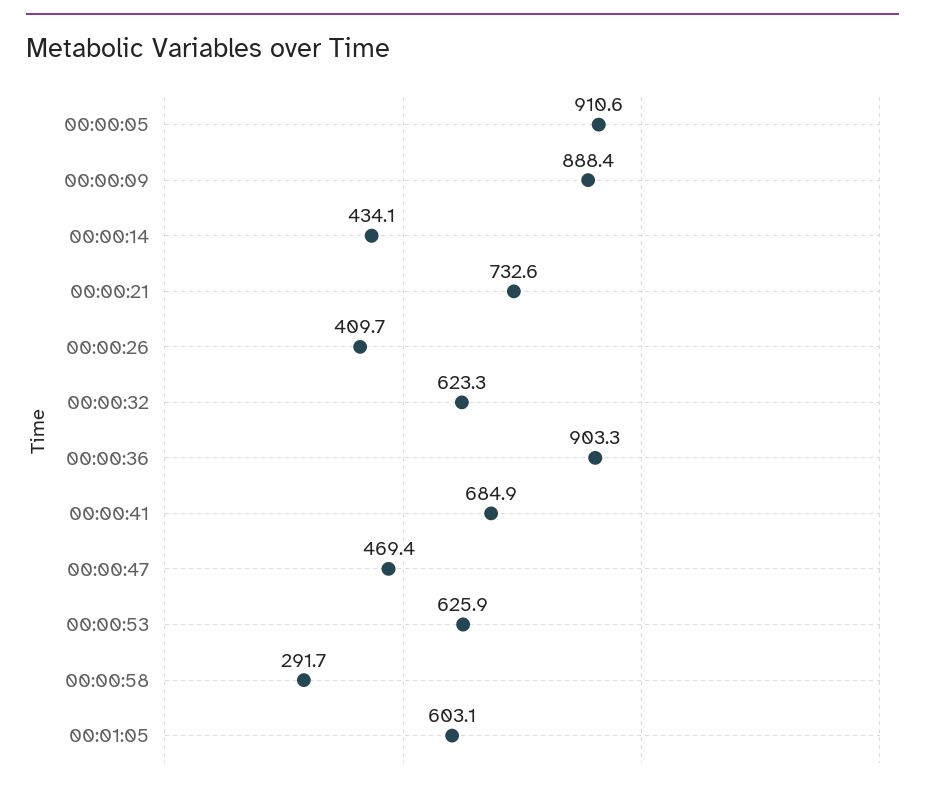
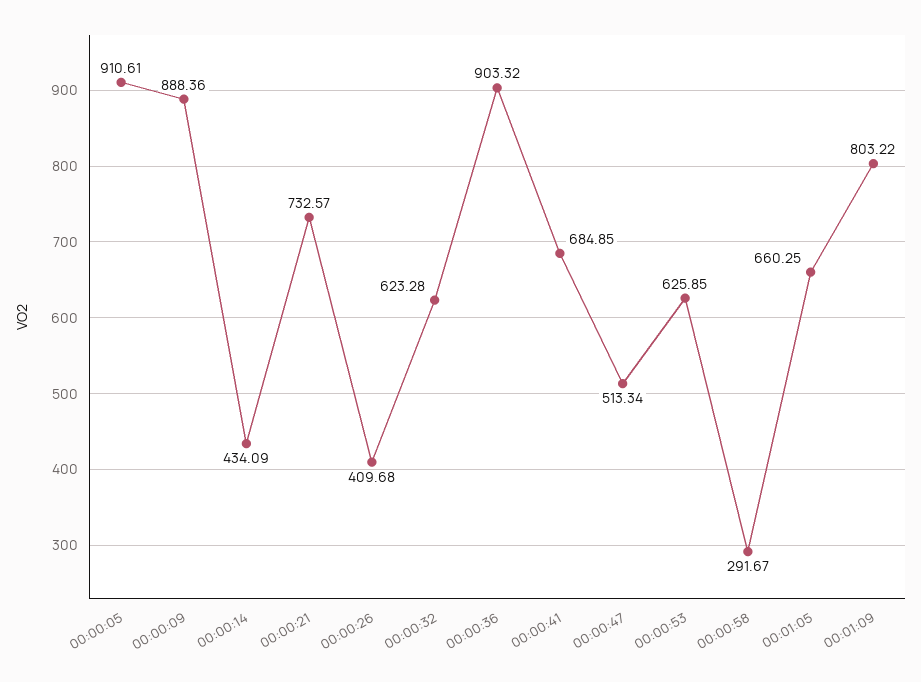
00:00:47: 469.4 -> 513.34
00:01:05: 603.1 -> 660.25
00:01:09: none -> 803.22

